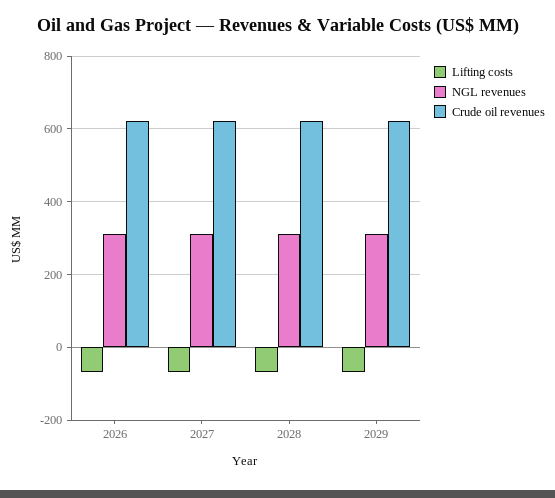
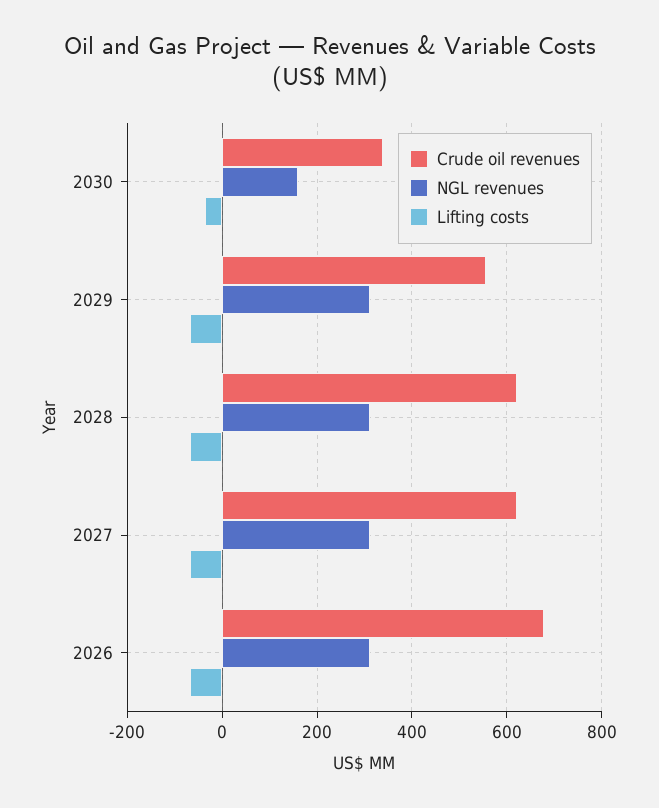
Crude oil revenues, 2026: 620 -> 680
Crude oil revenues, 2029: 620 -> 560
Crude oil revenues, 2030: none -> 340
NGL revenues, 2030: none -> 160
Lifting costs, 2030: none -> -40

